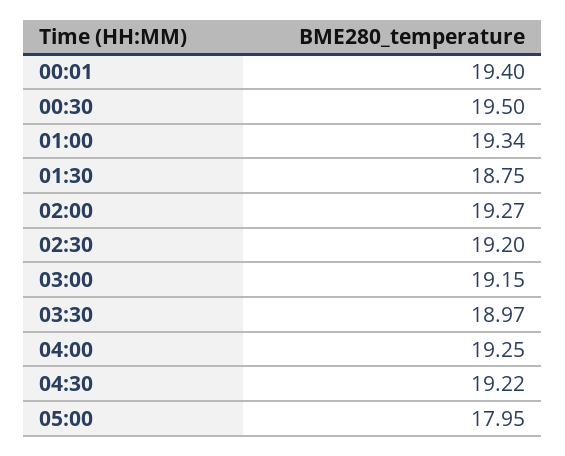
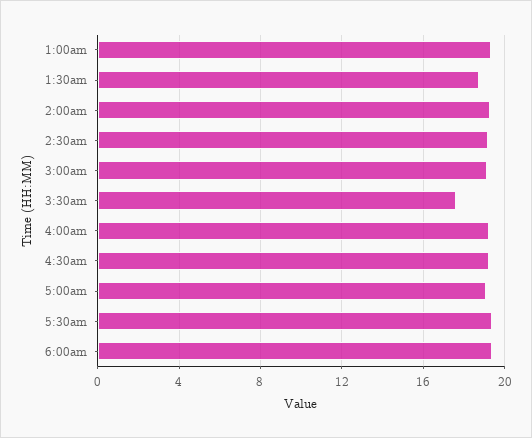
00:01: 19.4 -> none
00:30: 19.5 -> none
03:30: 18.97 -> 17.5
05:00: 17.95 -> 19
5:30am: none -> 19.5
6:00am: none -> 19.5

